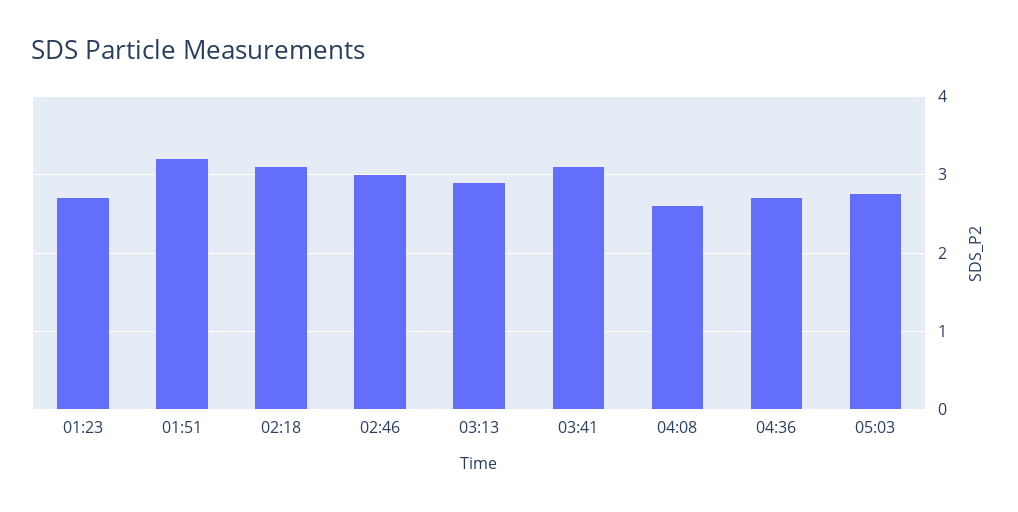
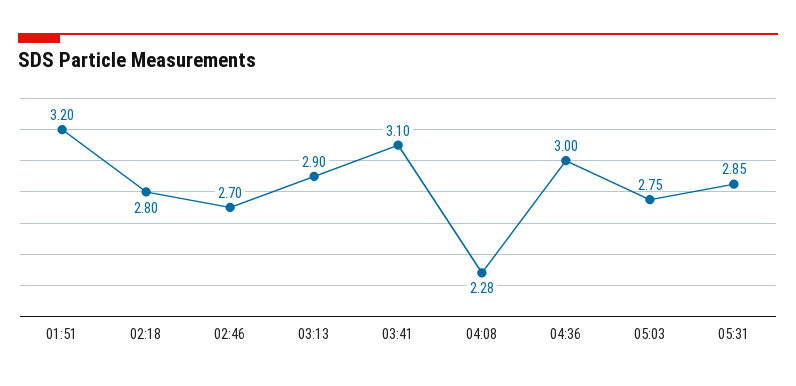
01:23: 2.7 -> none
02:18: 3.1 -> 2.8
02:46: 3 -> 2.7
04:08: 2.6 -> 2.28
04:36: 2.7 -> 3
05:31: none -> 2.85

